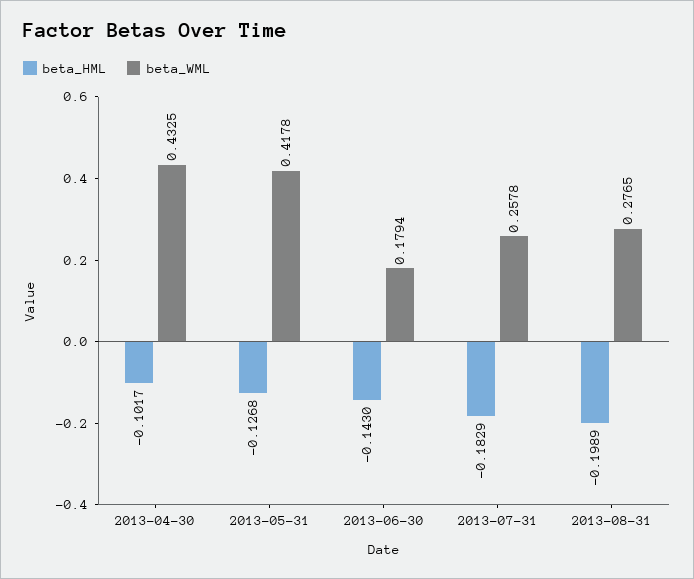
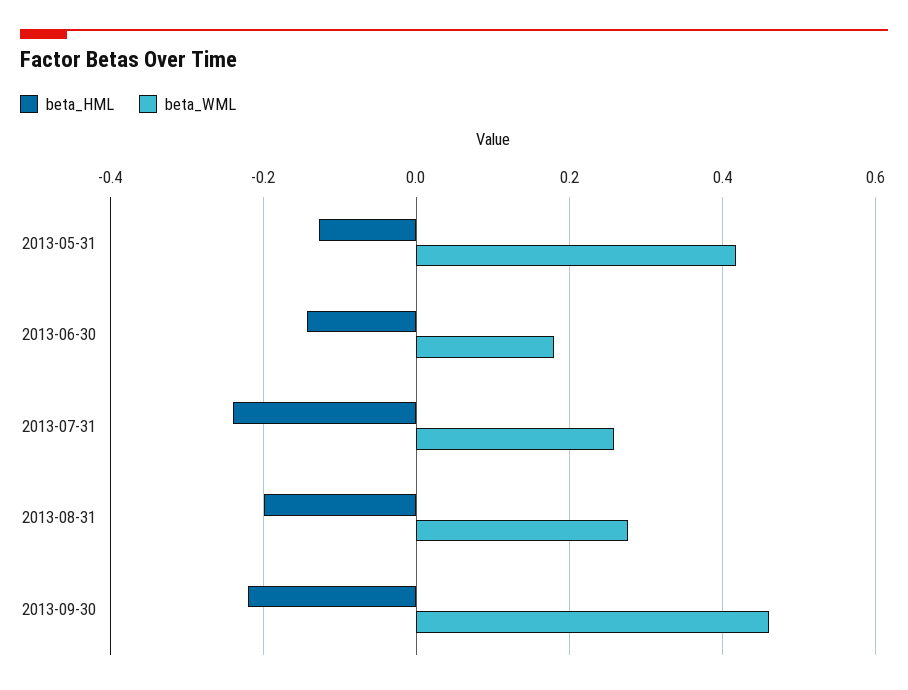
beta_HML, 2013-04-30: -0.1017 -> none
beta_WML, 2013-04-30: 0.4325 -> none
beta_HML, 2013-07-31: -0.1829 -> -0.24
beta_HML, 2013-09-30: none -> -0.22
beta_WML, 2013-09-30: none -> 0.46

